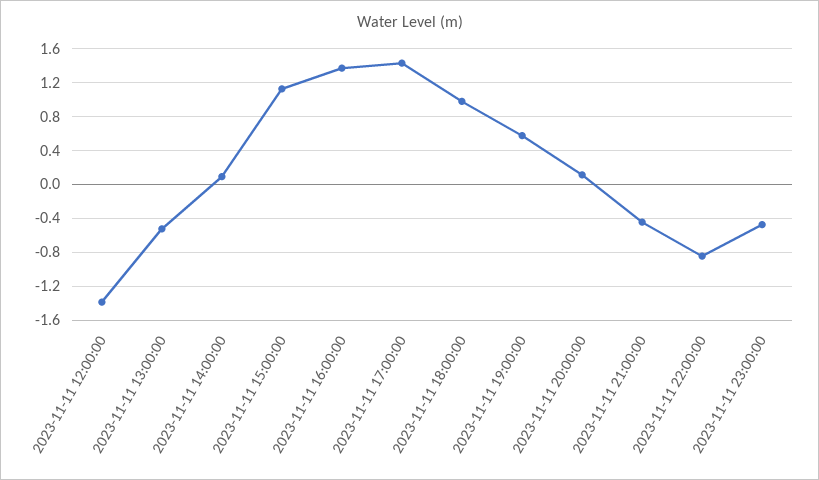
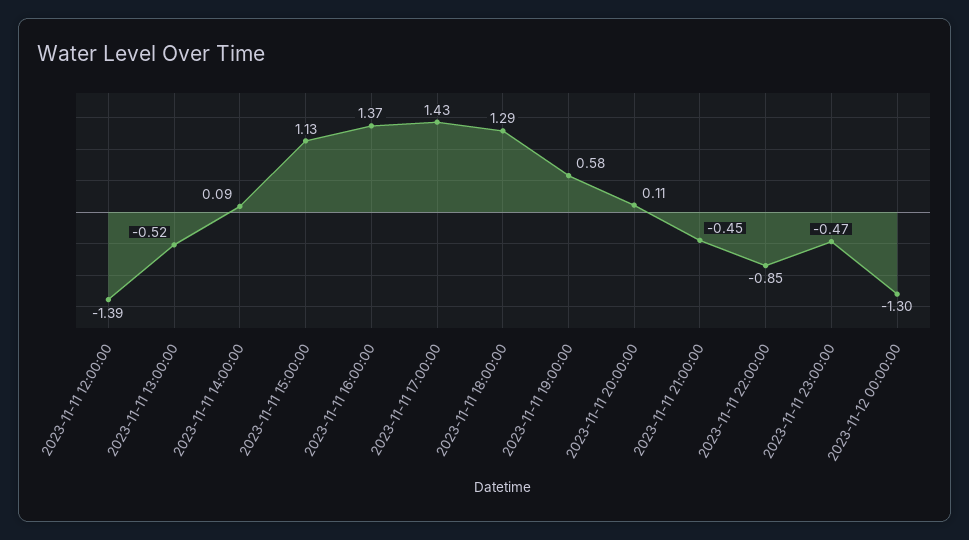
2023-11-11 18:00:00: 1 -> 1.29
2023-11-12 00:00:00: none -> -1.3

